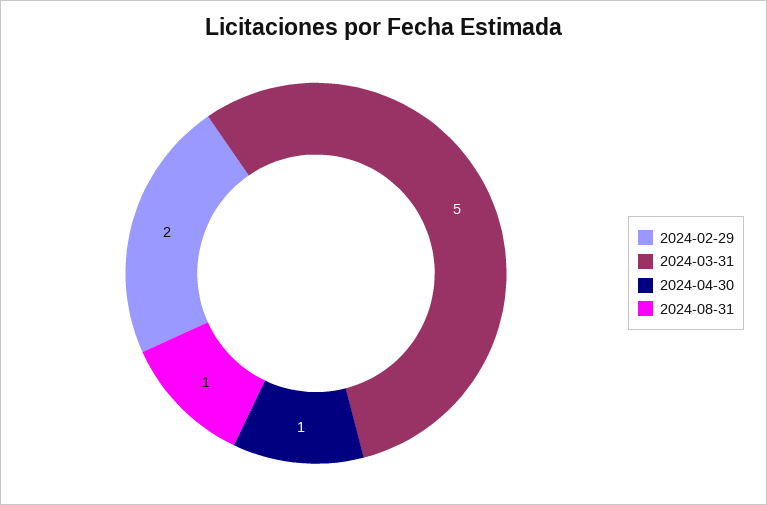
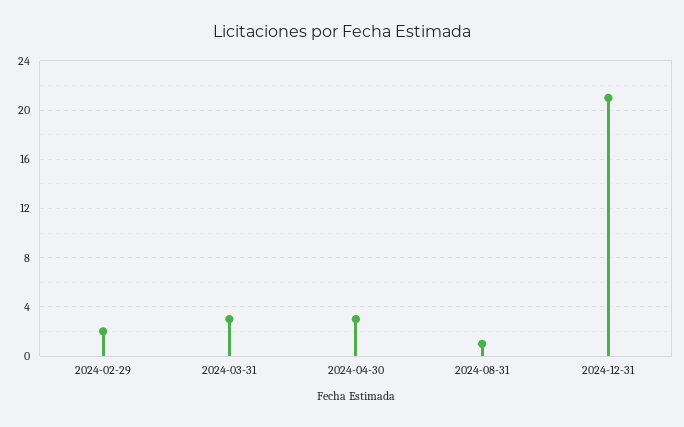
2024-03-31: 5 -> 3
2024-04-30: 1 -> 3
2024-12-31: none -> 21

